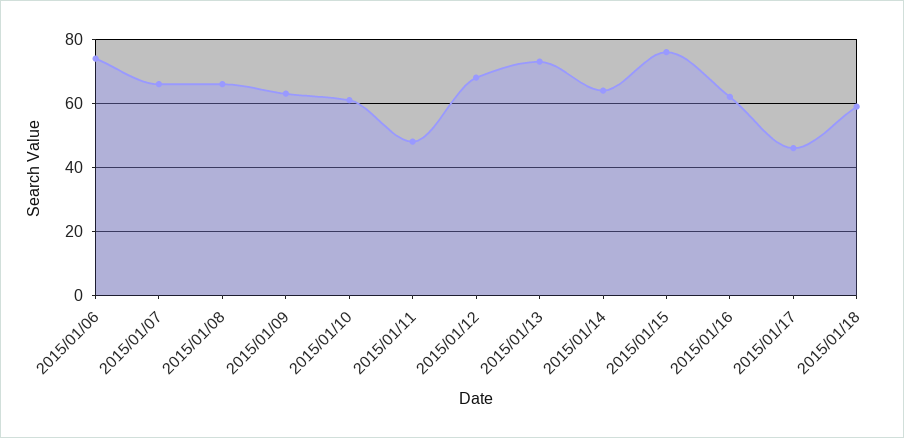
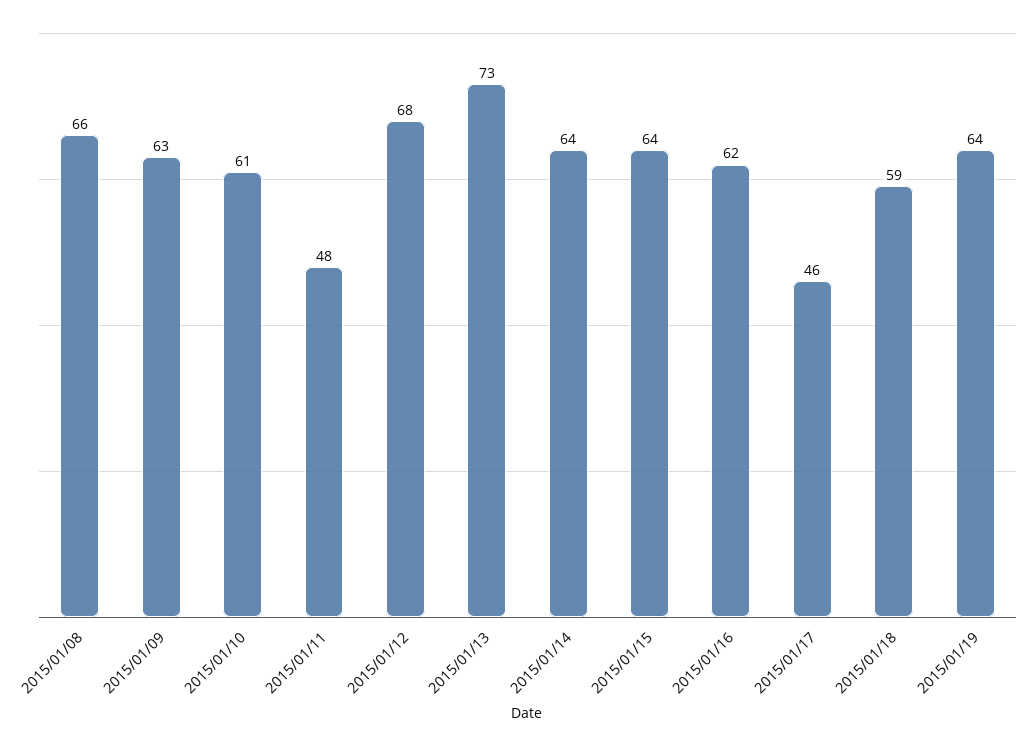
2015/01/06: 75 -> none
2015/01/07: 65 -> none
2015/01/15: 75 -> 64
2015/01/19: none -> 64

